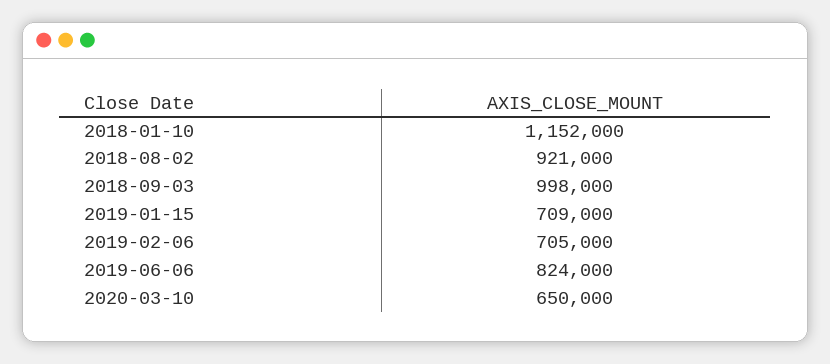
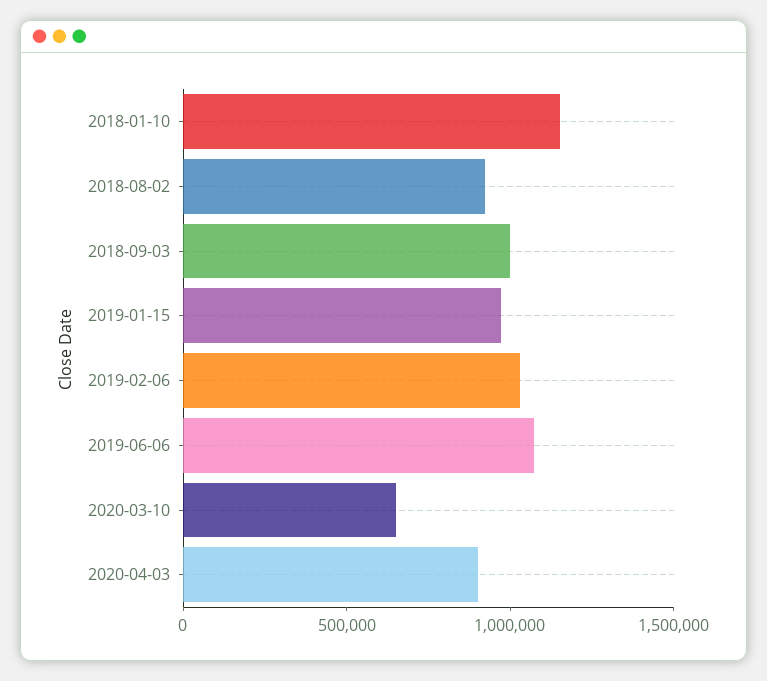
2019-01-15: 709000 -> 1000000
2019-02-06: 705000 -> 1000000
2019-06-06: 824000 -> 1100000
2020-04-03: none -> 900000

